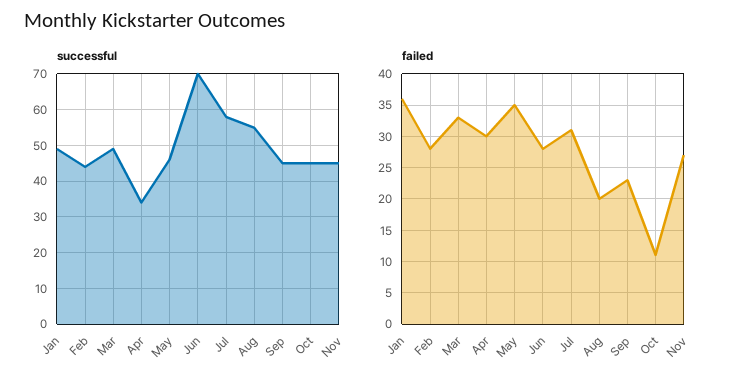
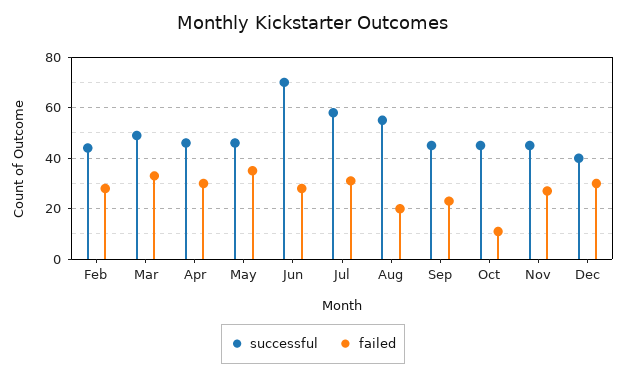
successful, Jan: 50 -> none
successful, Apr: 35 -> 45
failed, Jan: 36 -> none
successful, Dec: none -> 40
failed, Dec: none -> 30

